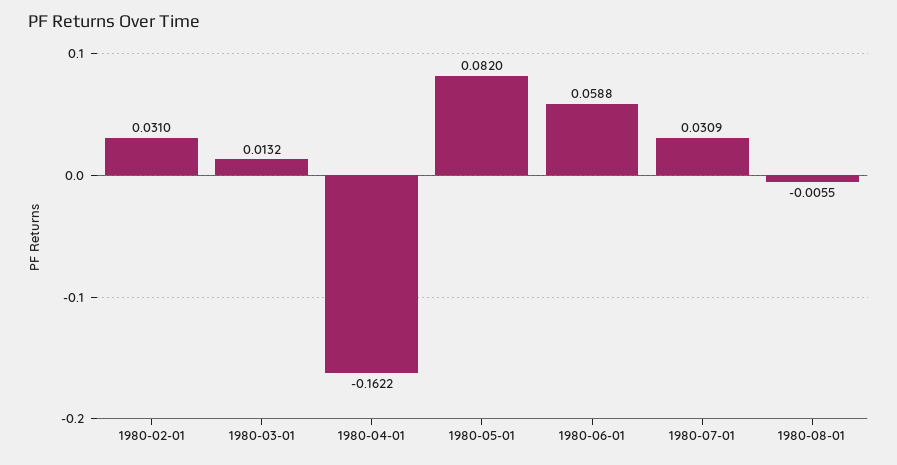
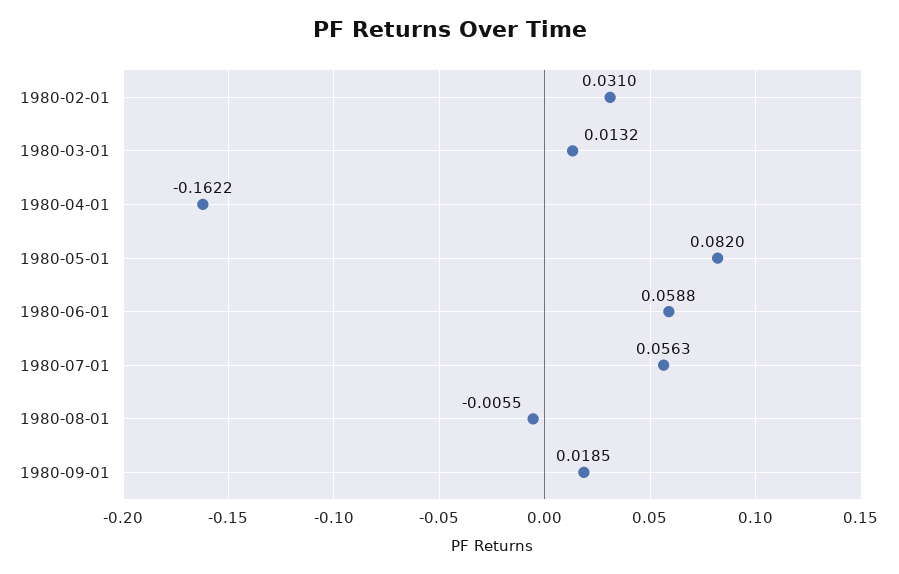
1980-07-01: 0.0309 -> 0.0563
1980-09-01: none -> 0.0185

